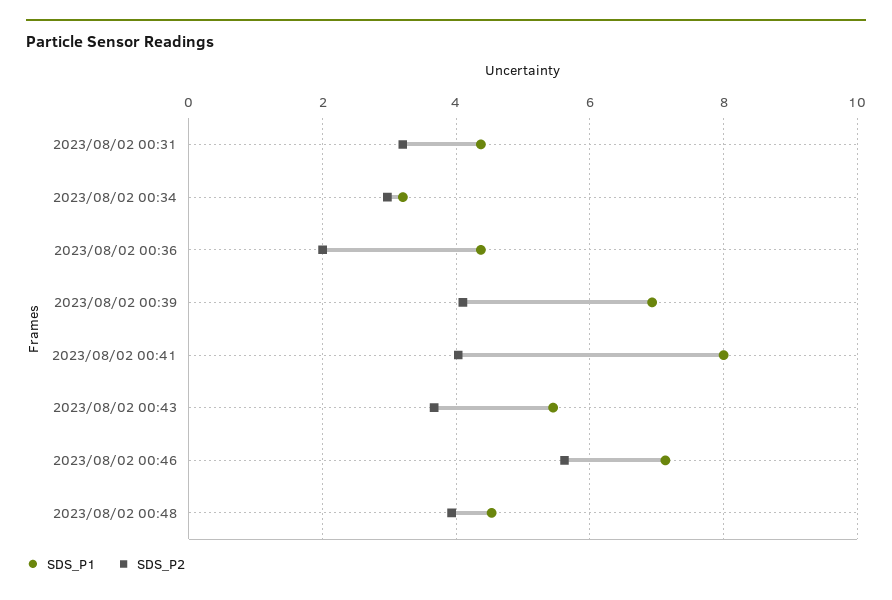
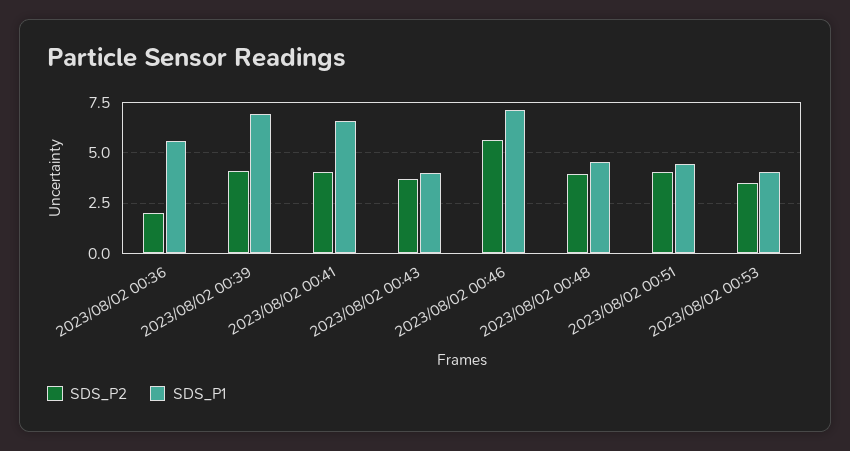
SDS_P1, 2023/08/02 00:31: 4.4 -> none
SDS_P2, 2023/08/02 00:31: 3.2 -> none
SDS_P1, 2023/08/02 00:34: 3.2 -> none
SDS_P2, 2023/08/02 00:34: 3 -> none
SDS_P1, 2023/08/02 00:36: 4.4 -> 5.5
SDS_P1, 2023/08/02 00:41: 8 -> 6.5
SDS_P1, 2023/08/02 00:43: 5.4 -> 4
SDS_P2, 2023/08/02 00:51: none -> 4
SDS_P1, 2023/08/02 00:51: none -> 4.5
SDS_P2, 2023/08/02 00:53: none -> 3.5
SDS_P1, 2023/08/02 00:53: none -> 4

